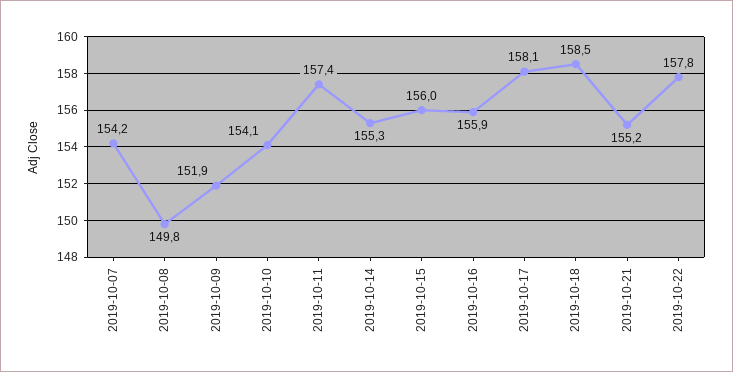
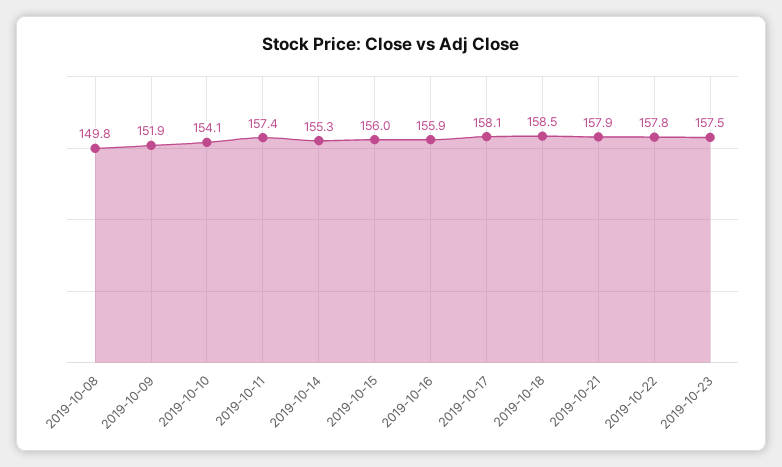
2019-10-07: 154.2 -> none
2019-10-21: 155.2 -> 157.9
2019-10-23: none -> 157.5

